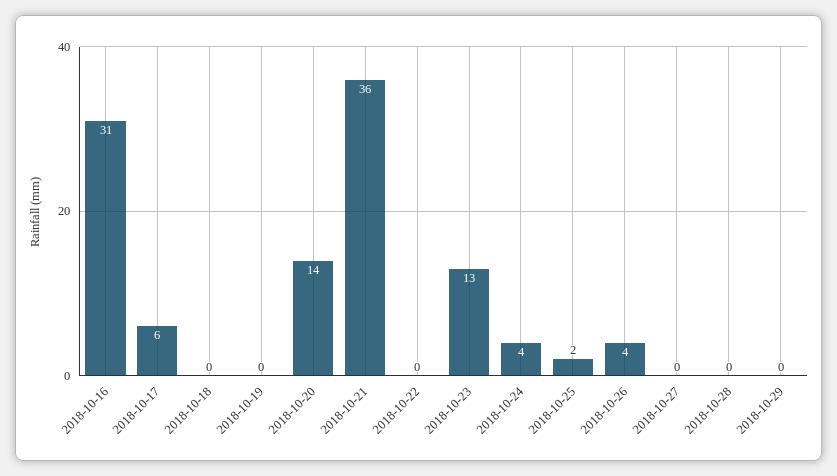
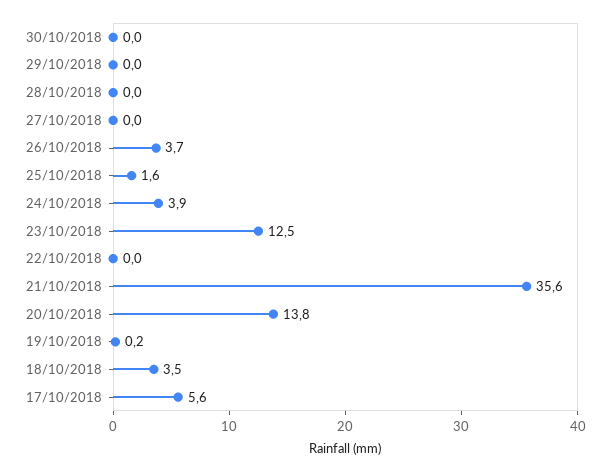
2018-10-16: 31 -> none
2018-10-18: 0 -> 3.5
30/10/2018: none -> 0

